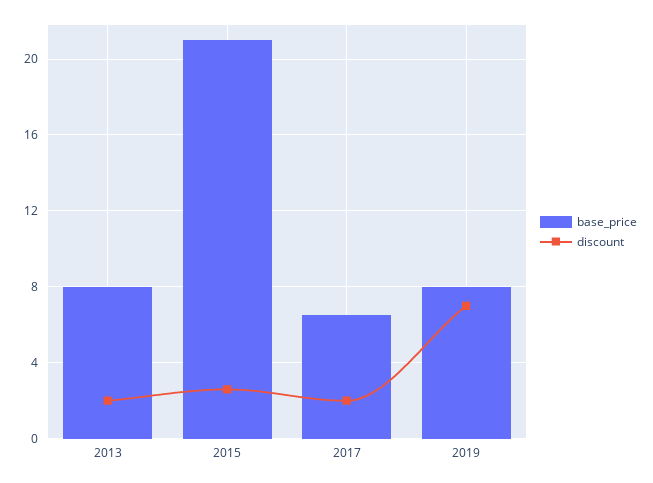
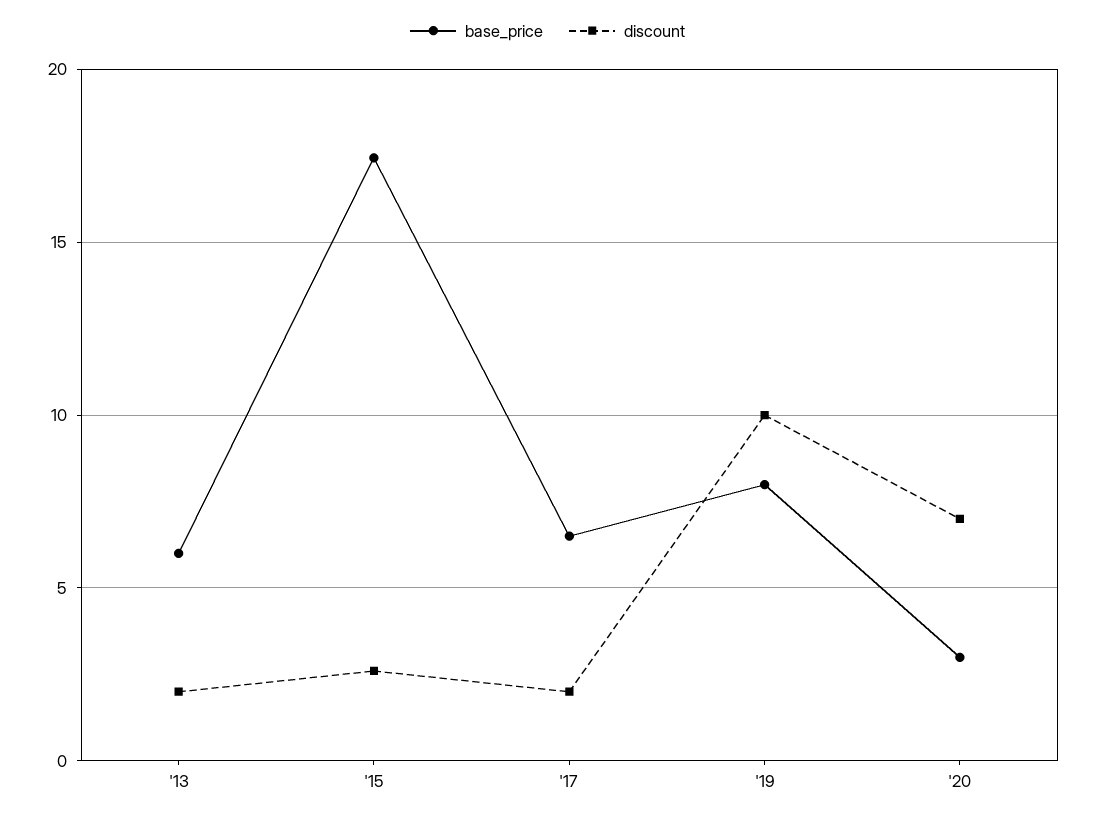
base_price, 2013: 8 -> 6
base_price, 2015: 21 -> 17.5
discount, 2019: 7 -> 10
base_price, '20: none -> 3
discount, '20: none -> 7

